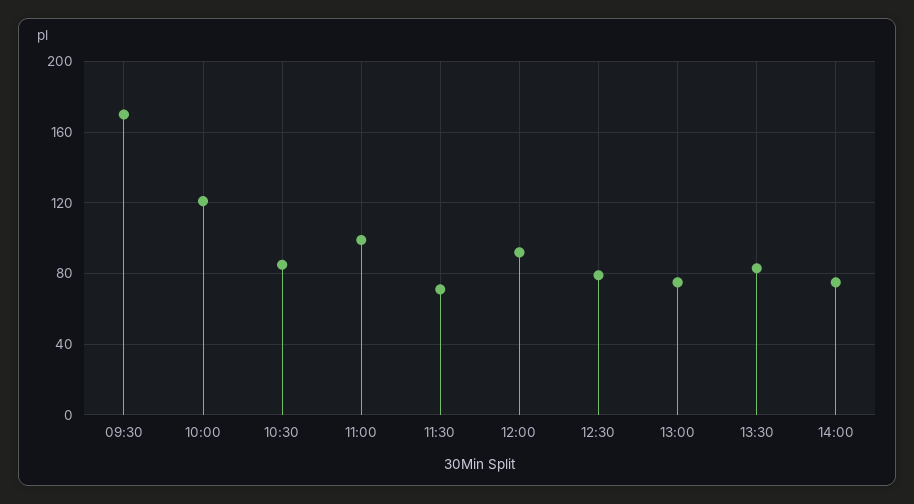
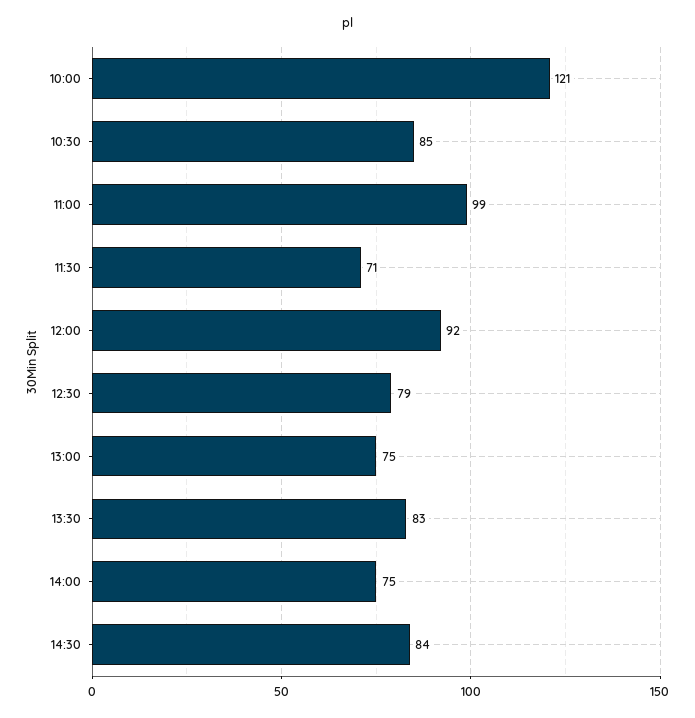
09:30: 170 -> none
14:30: none -> 84

